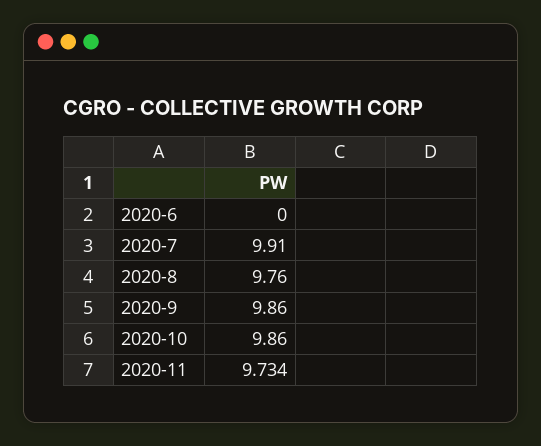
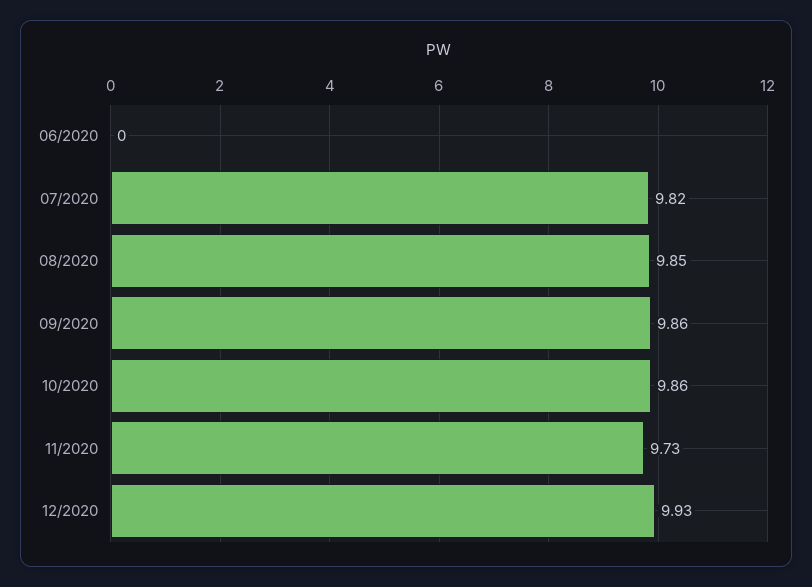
2020-7: 9.91 -> 9.82
2020-8: 9.76 -> 9.85
12/2020: none -> 9.93

